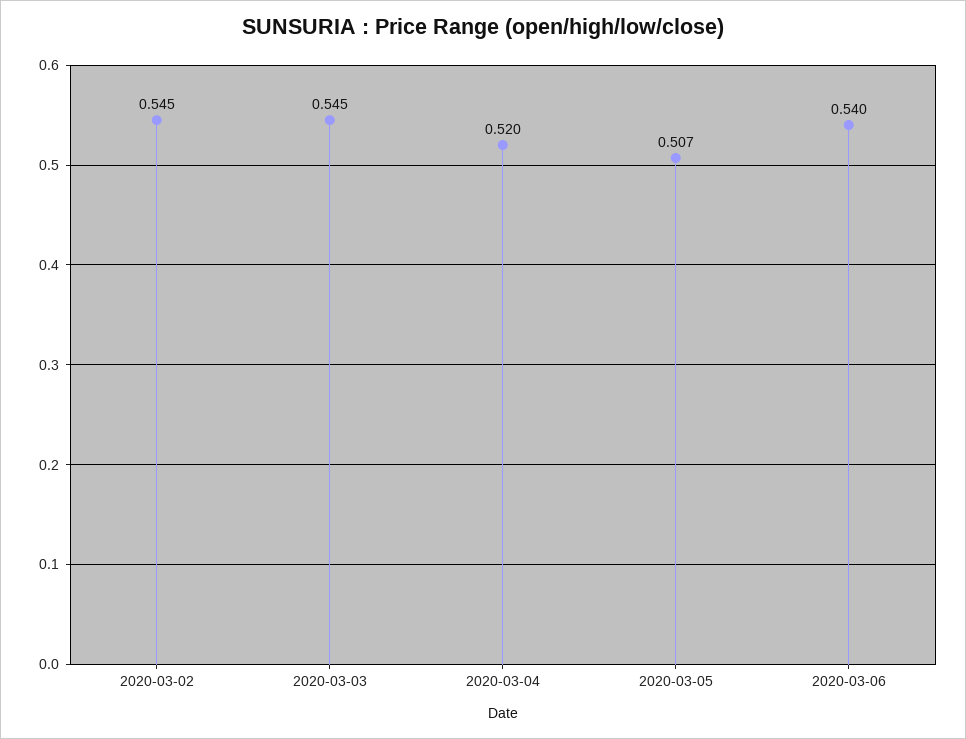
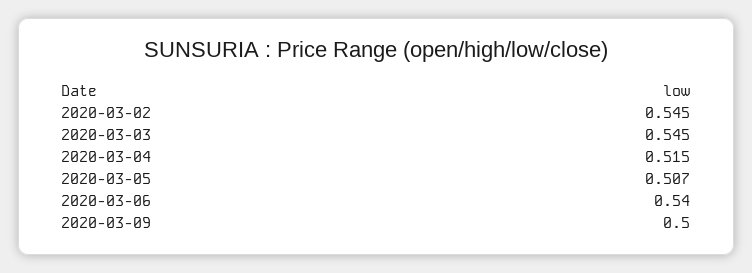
2020-03-04: 0.52 -> 0.515
2020-03-09: none -> 0.5

